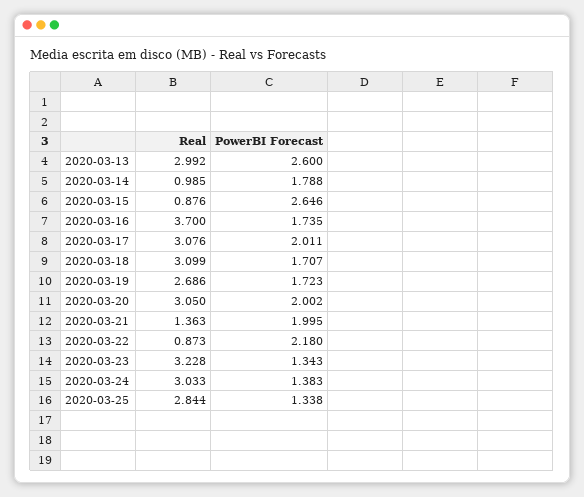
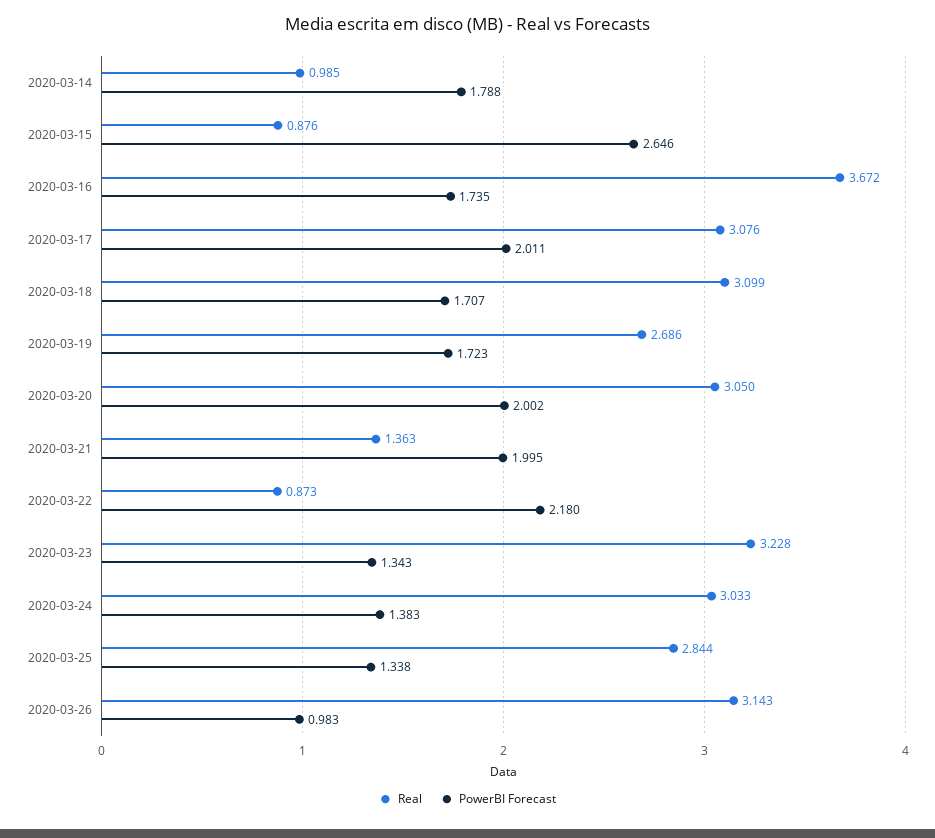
Real, 2020-03-13: 2.992 -> none
PowerBI Forecast, 2020-03-13: 2.6 -> none
Real, 2020-03-16: 3.7 -> 3.672
Real, 2020-03-26: none -> 3.143
PowerBI Forecast, 2020-03-26: none -> 0.983

